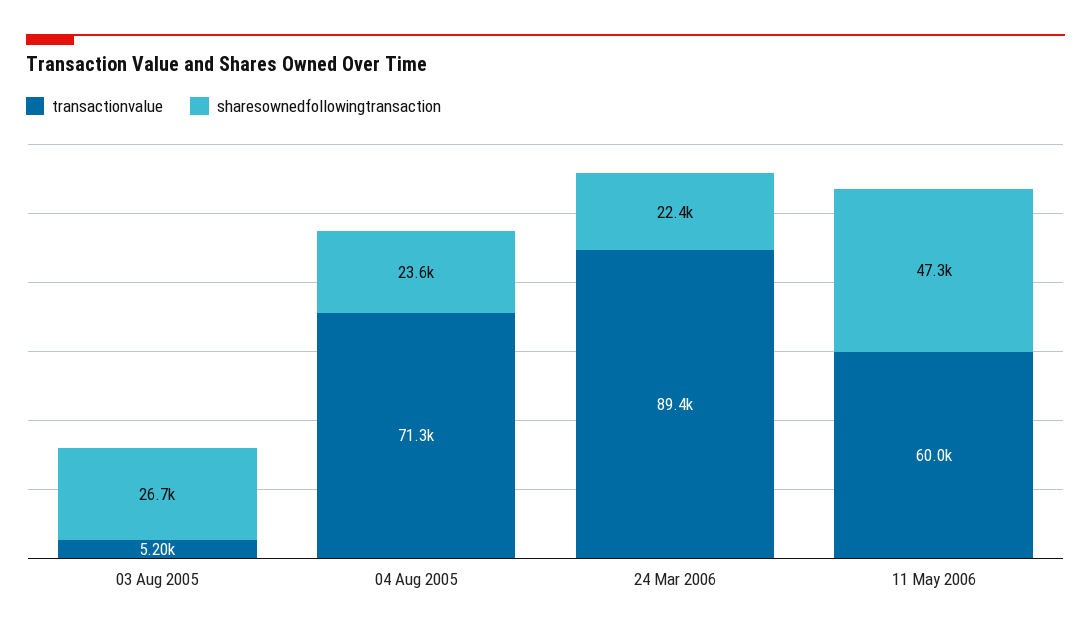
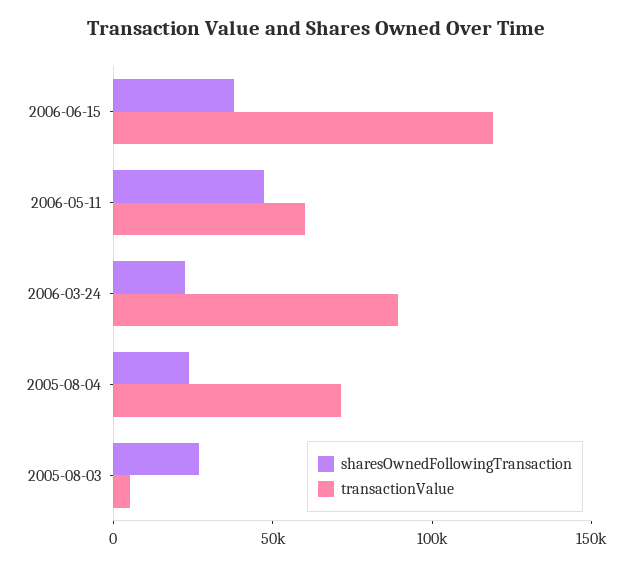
sharesownedfollowingtransaction, 2006-06-15: none -> 40000
transactionvalue, 2006-06-15: none -> 120000

